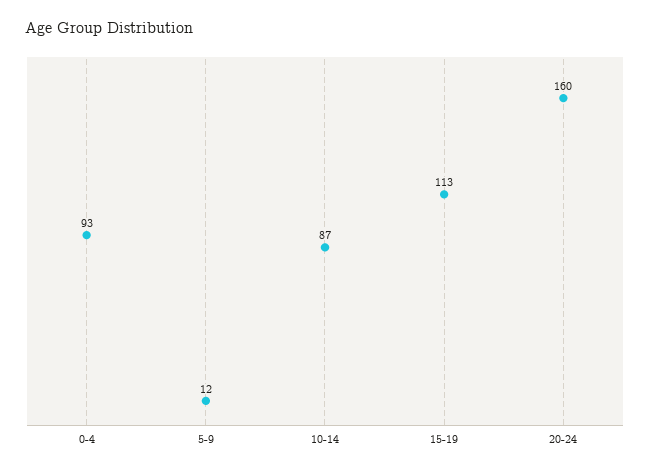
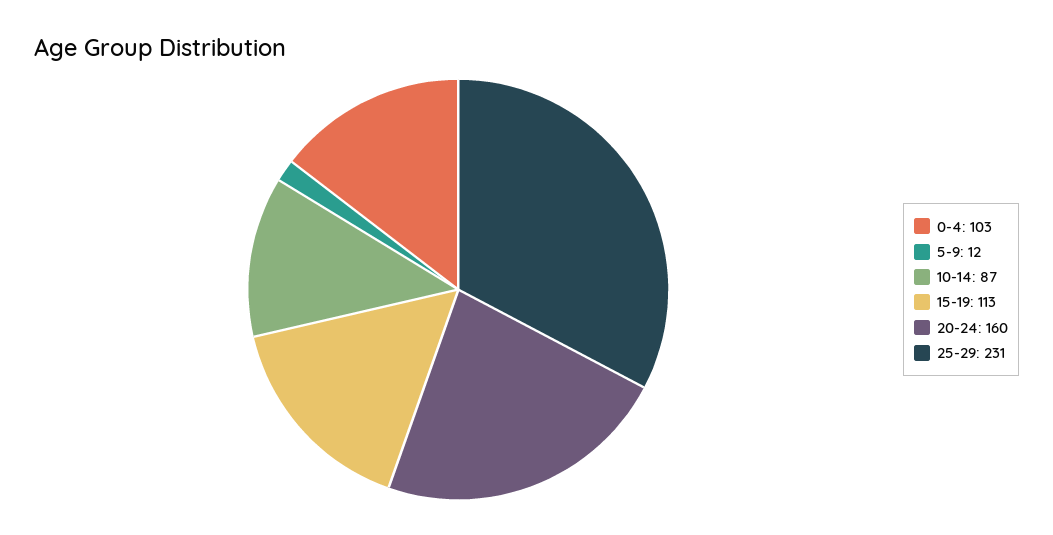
0-4: 93 -> 103
25-29: none -> 231

